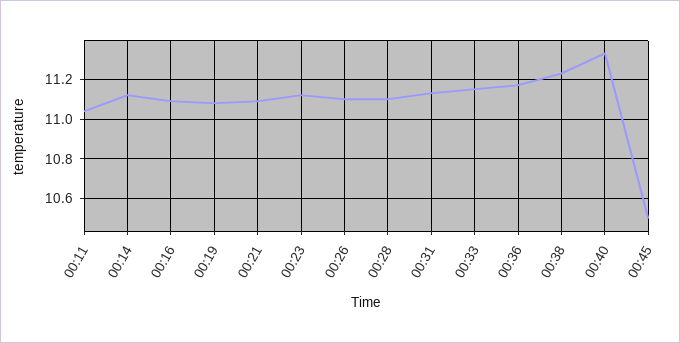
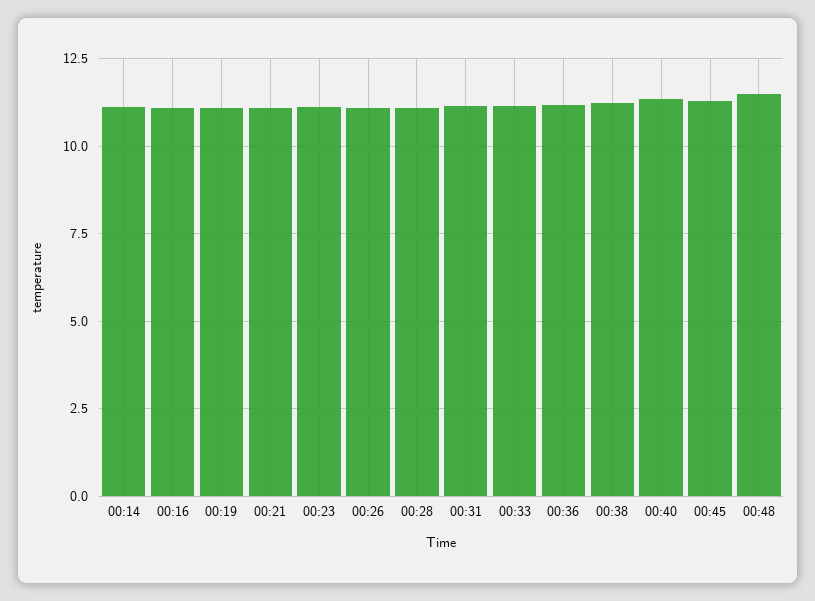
00:11: 11.05 -> none
00:45: 10.5 -> 11.25
00:48: none -> 11.5

